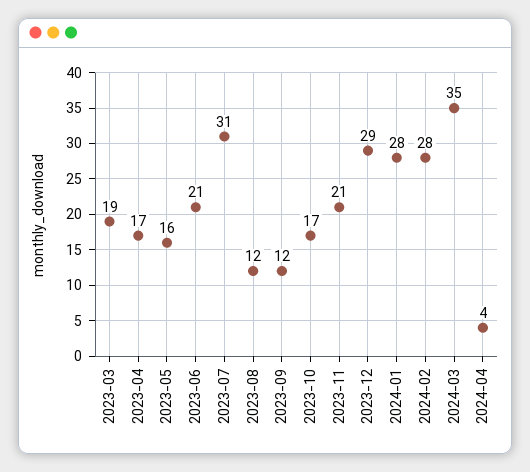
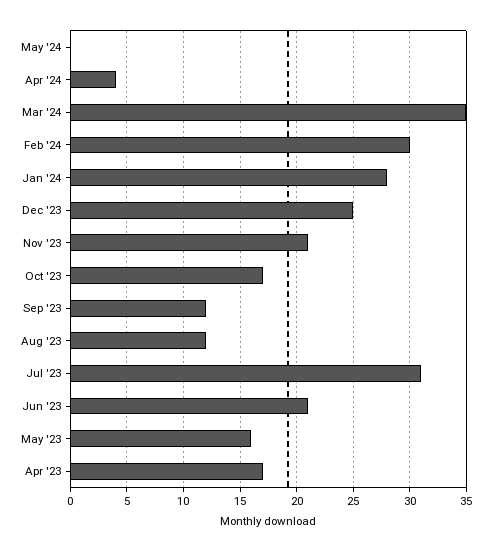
2023-03: 19 -> none
2023-12: 29 -> 25
2024-02: 28 -> 30
May '24: none -> 0

